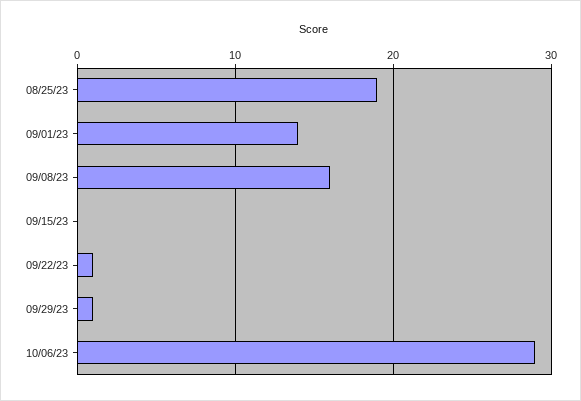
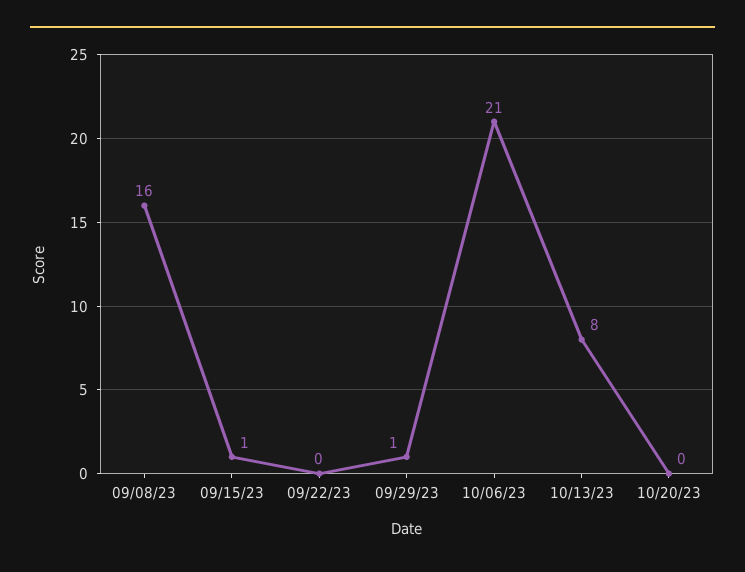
08/25/23: 19 -> none
09/01/23: 14 -> none
09/15/23: 0 -> 1
09/22/23: 1 -> 0
10/06/23: 29 -> 21
10/13/23: none -> 8
10/20/23: none -> 0

